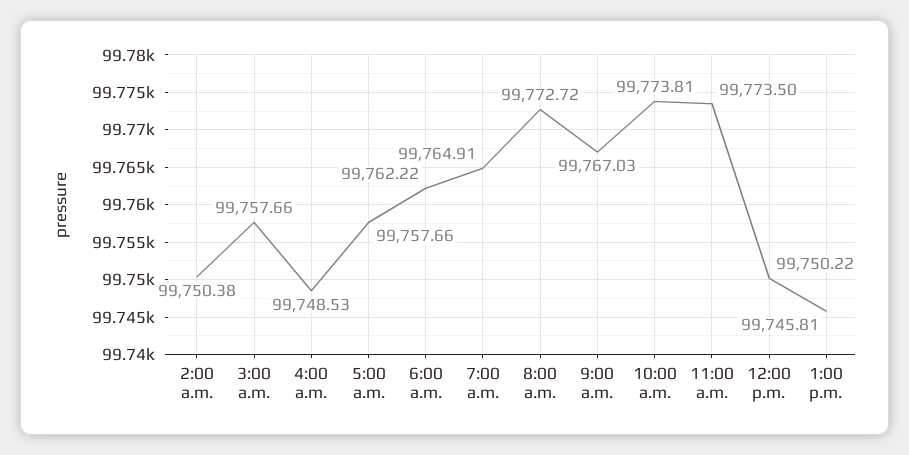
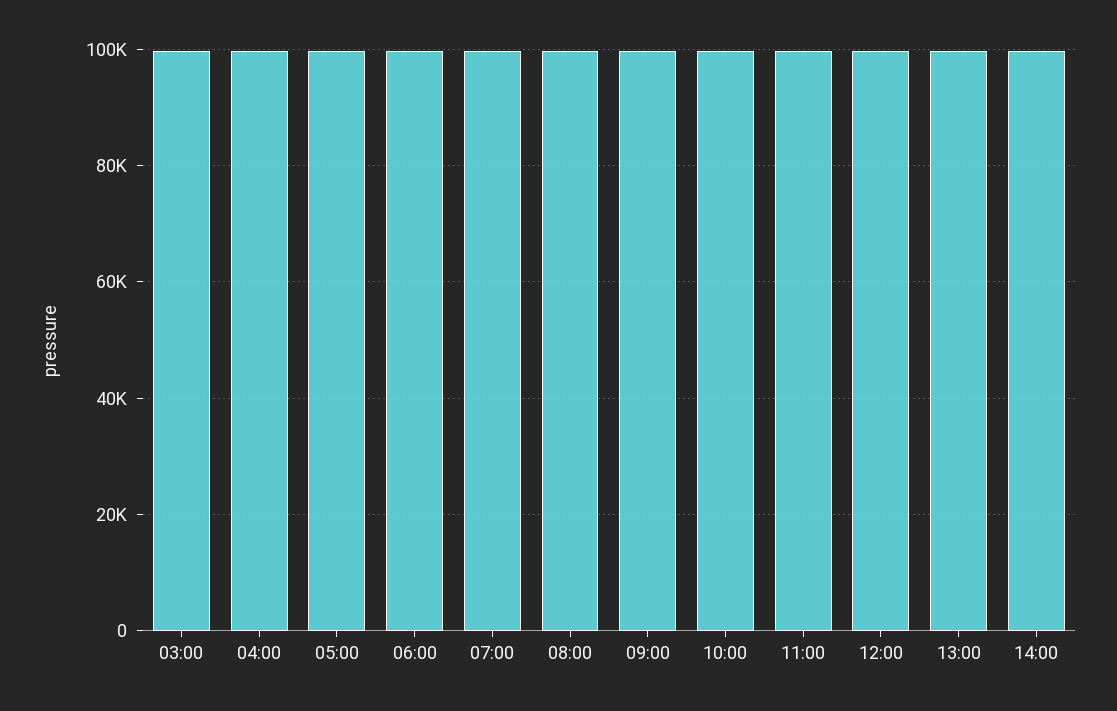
2:00 a.m.: 99750.38 -> none
14:00: none -> 100000

